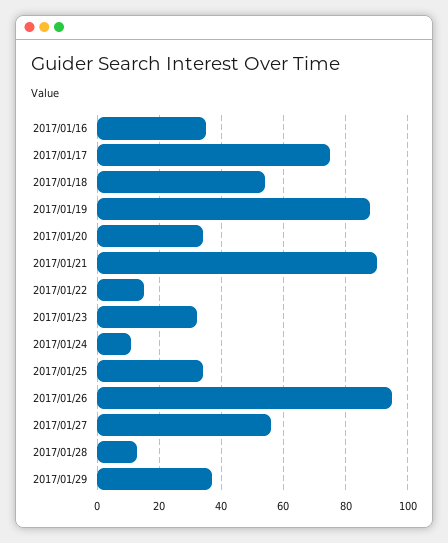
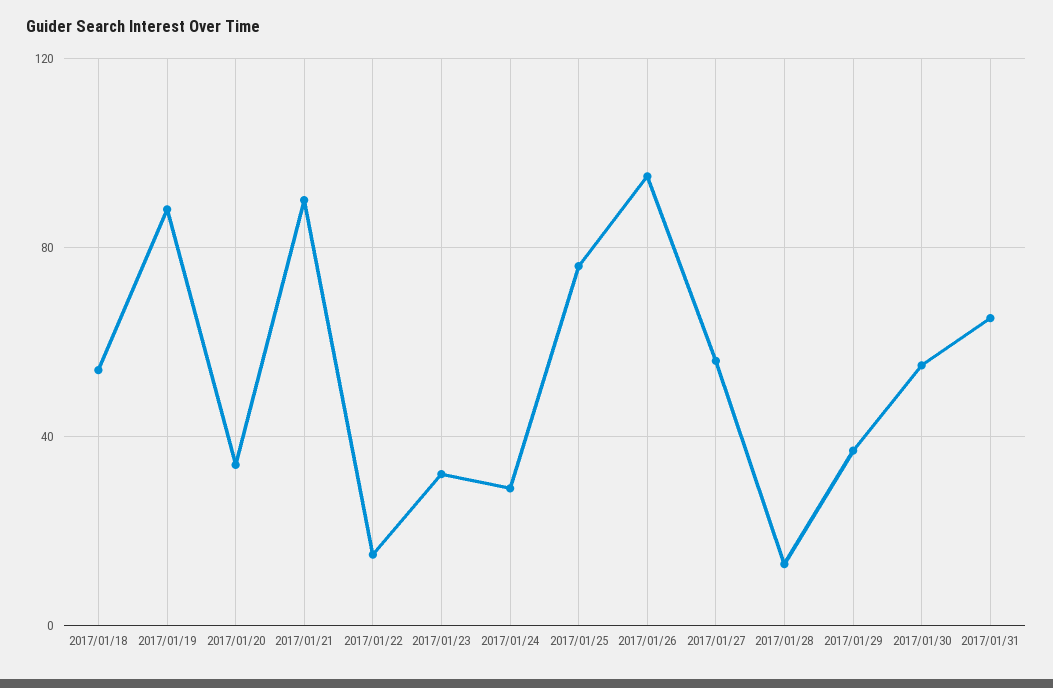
2017/01/16: 35 -> none
2017/01/17: 75 -> none
2017/01/24: 10 -> 30
2017/01/25: 35 -> 75
2017/01/30: none -> 55
2017/01/31: none -> 65

